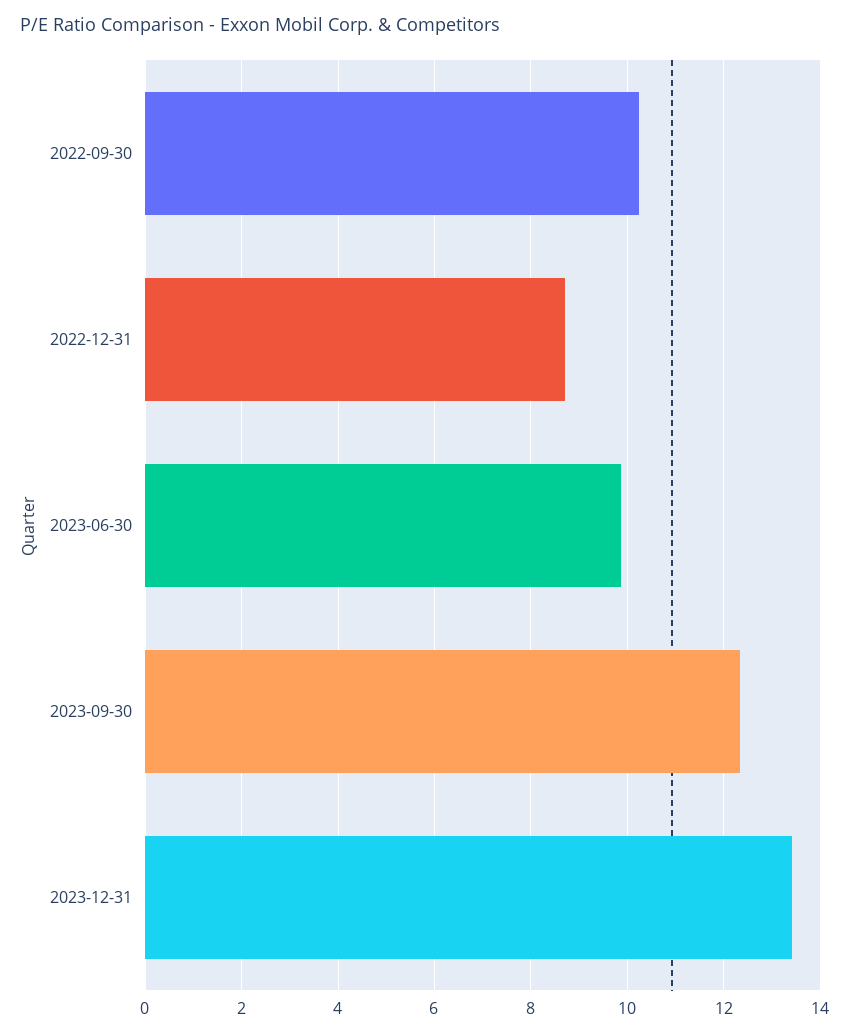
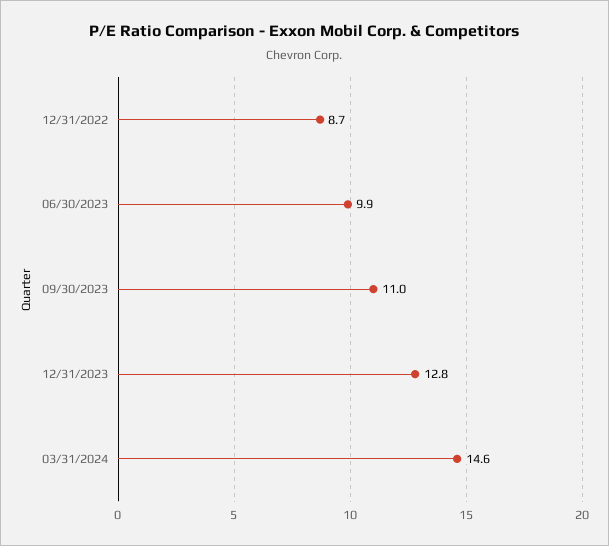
2022-09-30: 10.2 -> none
2023-09-30: 12.4 -> 11
2023-12-31: 13.4 -> 12.8
03/31/2024: none -> 14.6

